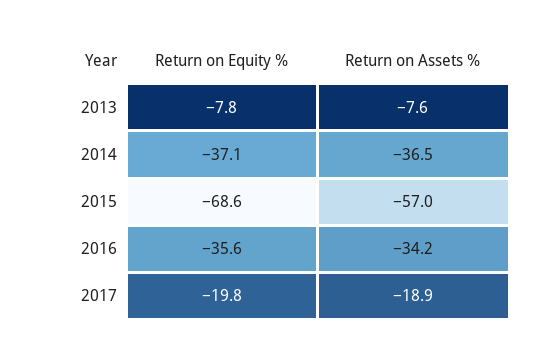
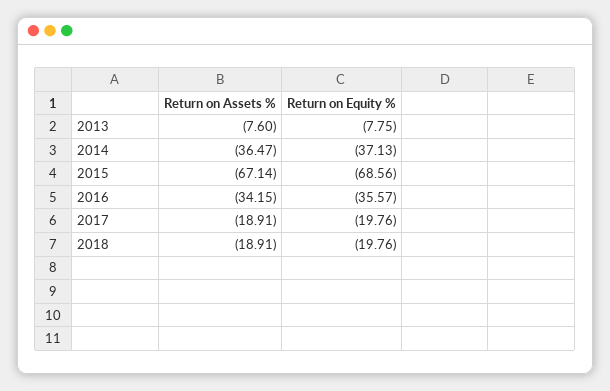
Return on Assets %, 2015: -57 -> -67.14
Return on Assets %, 2018: none -> -18.91
Return on Equity %, 2018: none -> -19.76

